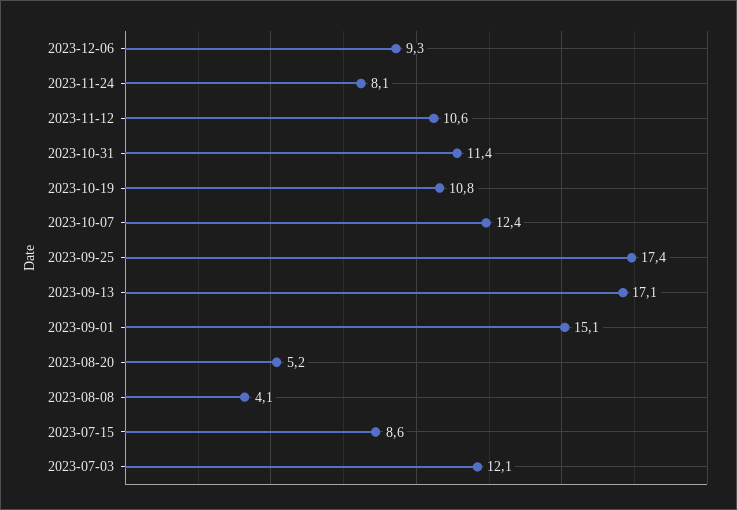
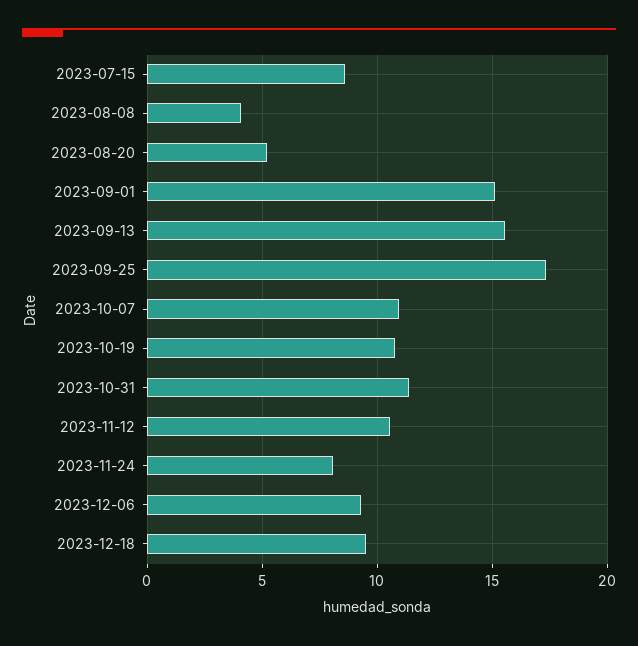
2023-10-07: 12.4 -> 11
2023-09-13: 17.1 -> 15.5
2023-07-03: 12.1 -> none
2023-12-18: none -> 9.5

